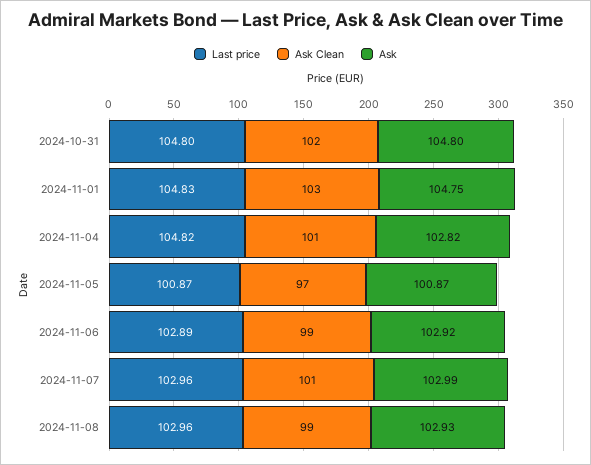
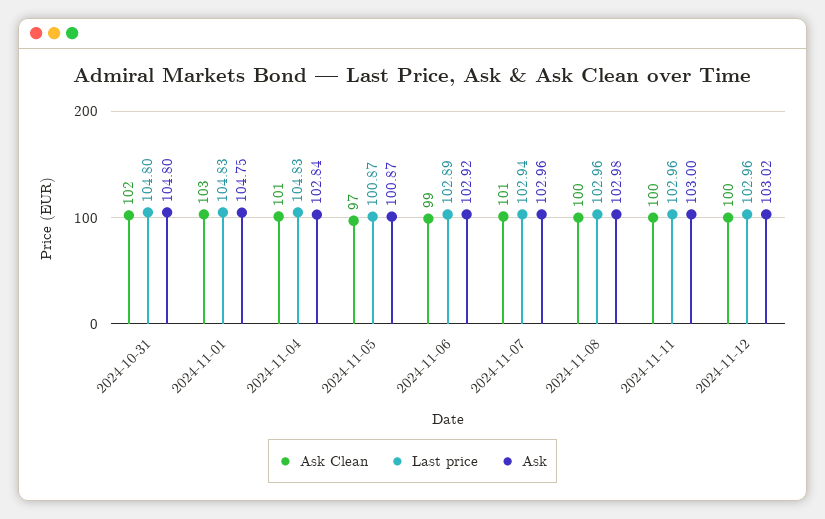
Last price, 2024-11-04: 104.82 -> 104.83
Ask, 2024-11-04: 102.82 -> 102.84
Last price, 2024-11-07: 102.96 -> 102.94
Ask, 2024-11-07: 102.99 -> 102.96
Ask Clean, 2024-11-08: 99 -> 100
Ask, 2024-11-08: 102.93 -> 102.98
Ask Clean, 2024-11-11: none -> 100
Last price, 2024-11-11: none -> 102.96
Ask, 2024-11-11: none -> 103
Ask Clean, 2024-11-12: none -> 100
Last price, 2024-11-12: none -> 102.96
Ask, 2024-11-12: none -> 103.02

